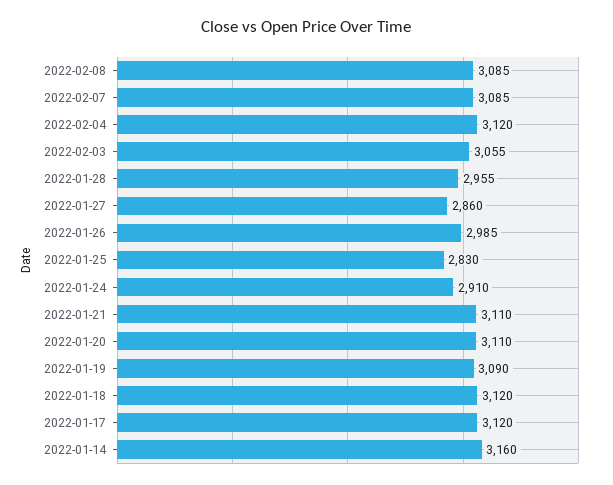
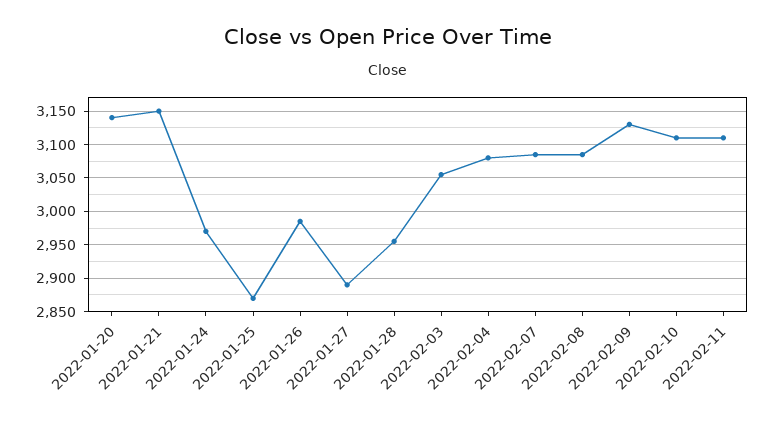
2022-02-04: 3120 -> 3080
2022-01-27: 2860 -> 2890
2022-01-25: 2830 -> 2870
2022-01-24: 2910 -> 2970
2022-01-21: 3110 -> 3150
2022-01-20: 3110 -> 3140
2022-01-19: 3090 -> none
2022-01-18: 3120 -> none
2022-01-17: 3120 -> none
2022-01-14: 3160 -> none
2022-02-09: none -> 3130
2022-02-10: none -> 3110
2022-02-11: none -> 3110

